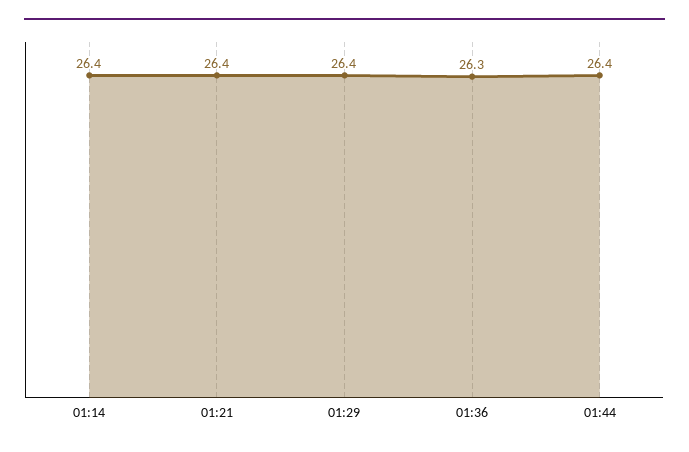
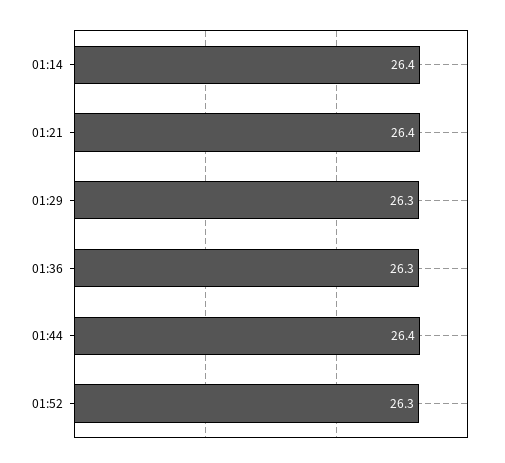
01:29: 26.4 -> 26.3
01:52: none -> 26.3

